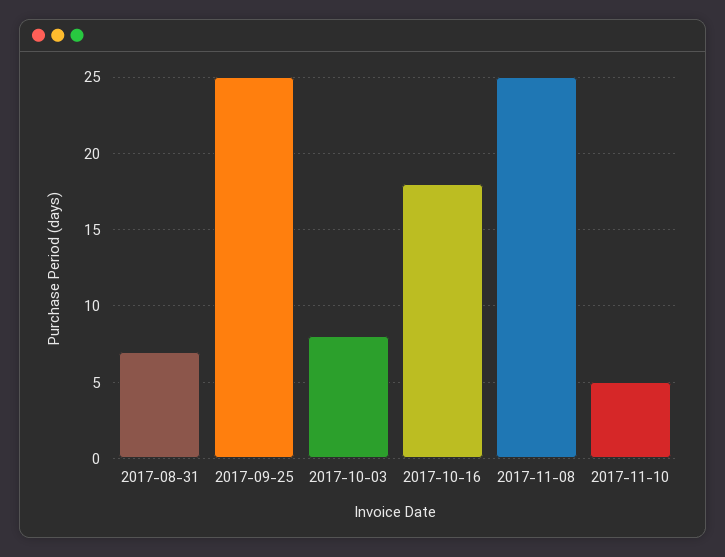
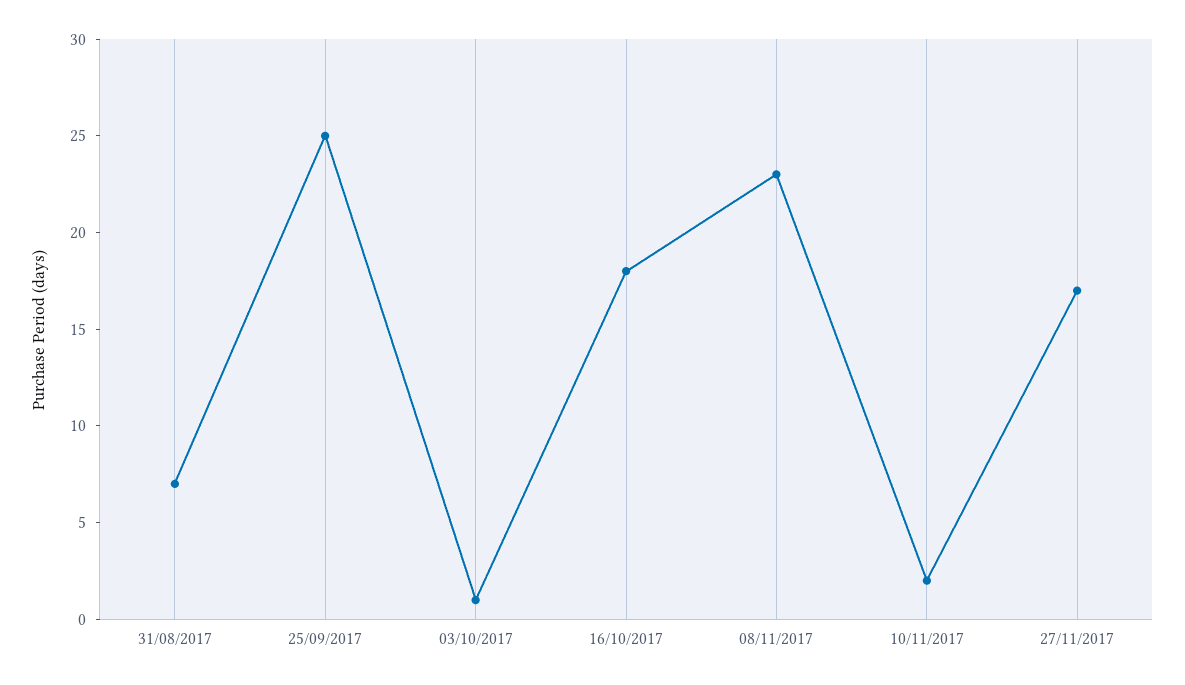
2017-10-03: 8 -> 1
2017-11-08: 25 -> 23
2017-11-10: 5 -> 2
27/11/2017: none -> 17

